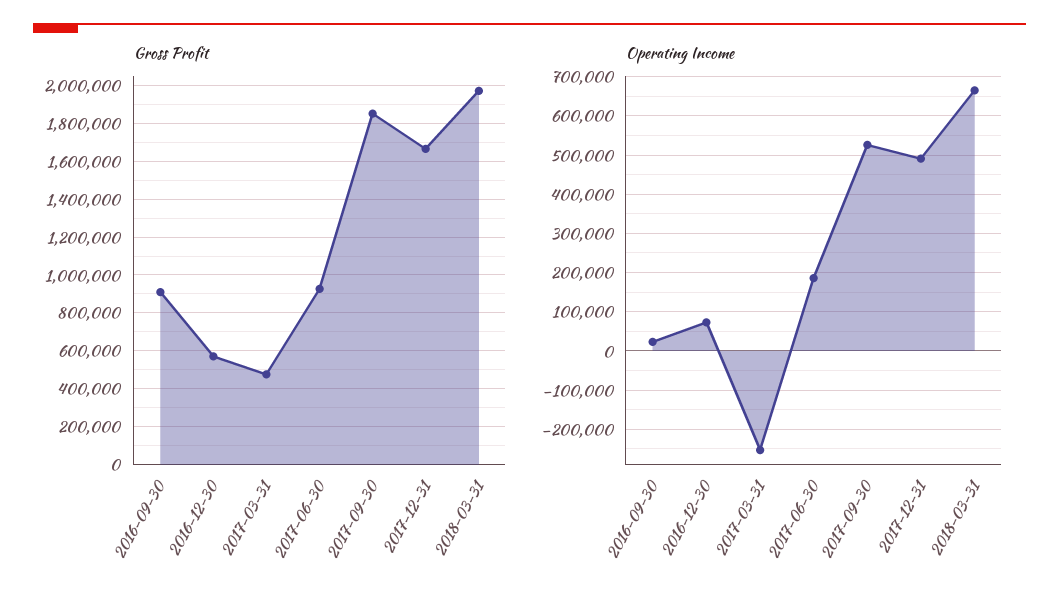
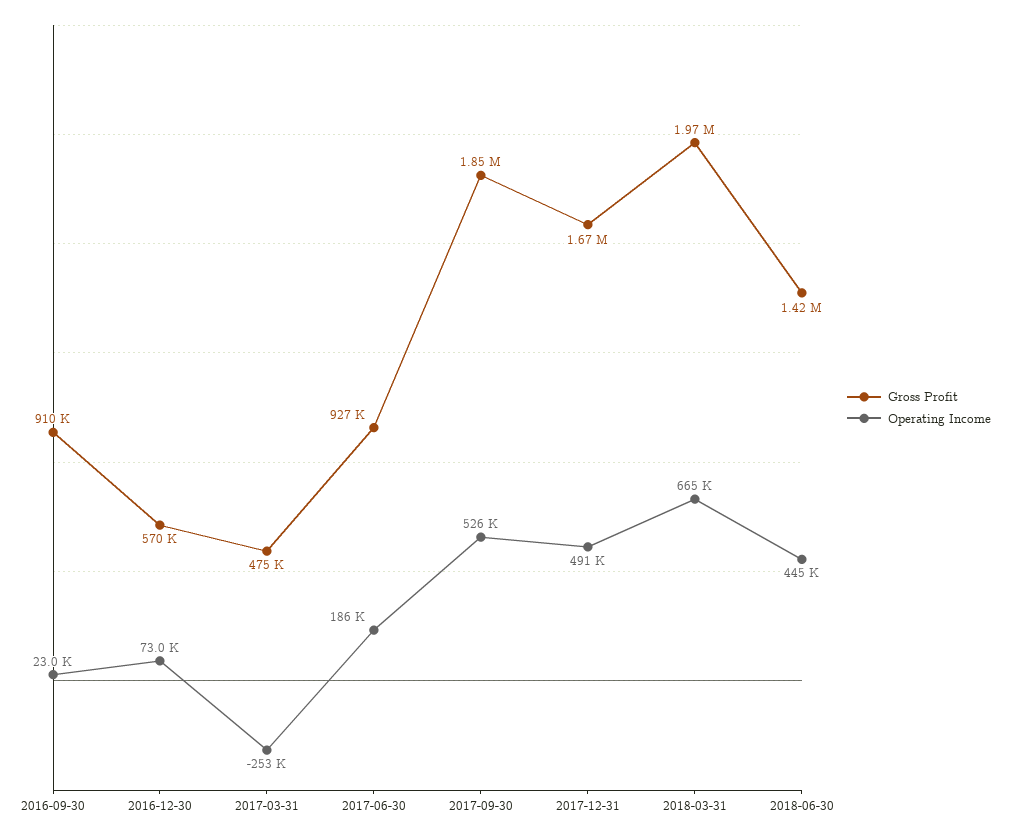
Gross Profit, 2018-06-30: none -> 1420000
Operating Income, 2018-06-30: none -> 445000

